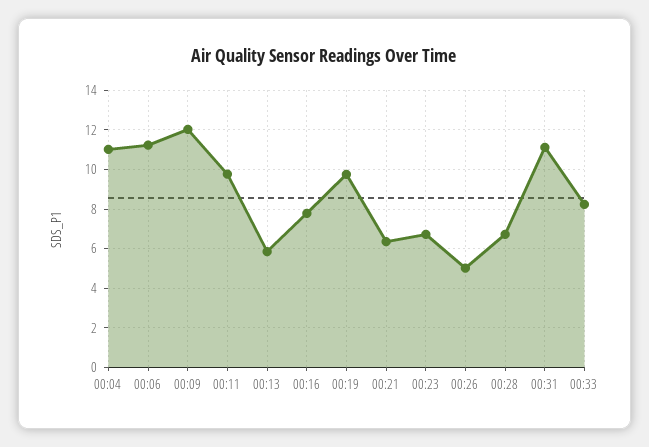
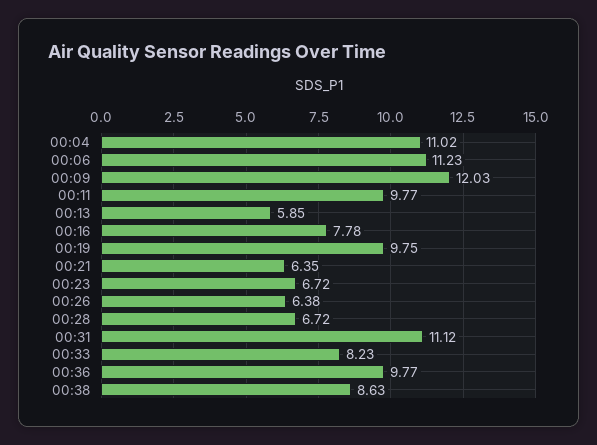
00:26: 5 -> 6.38
00:36: none -> 9.77
00:38: none -> 8.63

